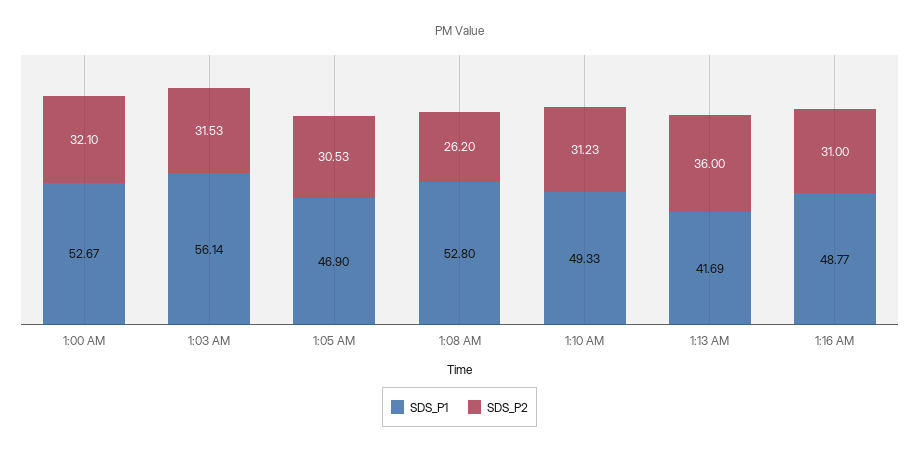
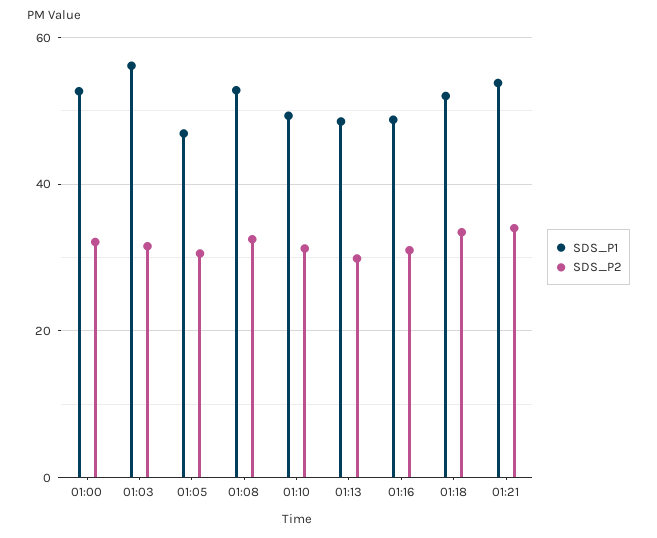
SDS_P2, 1:08 AM: 26.2 -> 32
SDS_P1, 1:13 AM: 41.69 -> 48
SDS_P2, 1:13 AM: 36 -> 30
SDS_P1, 01:18: none -> 52
SDS_P2, 01:18: none -> 34
SDS_P1, 01:21: none -> 54
SDS_P2, 01:21: none -> 34

